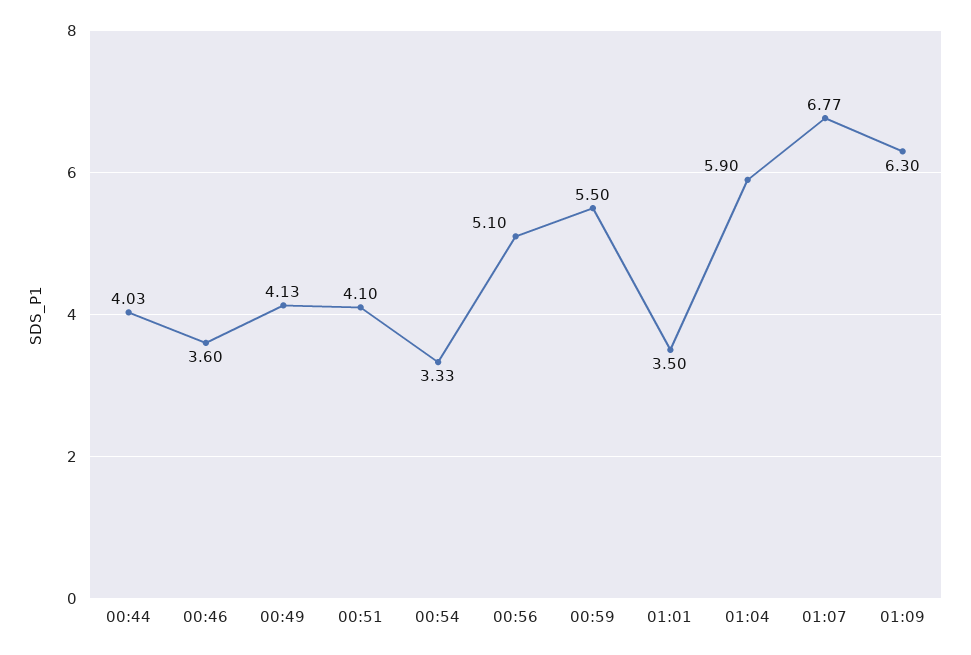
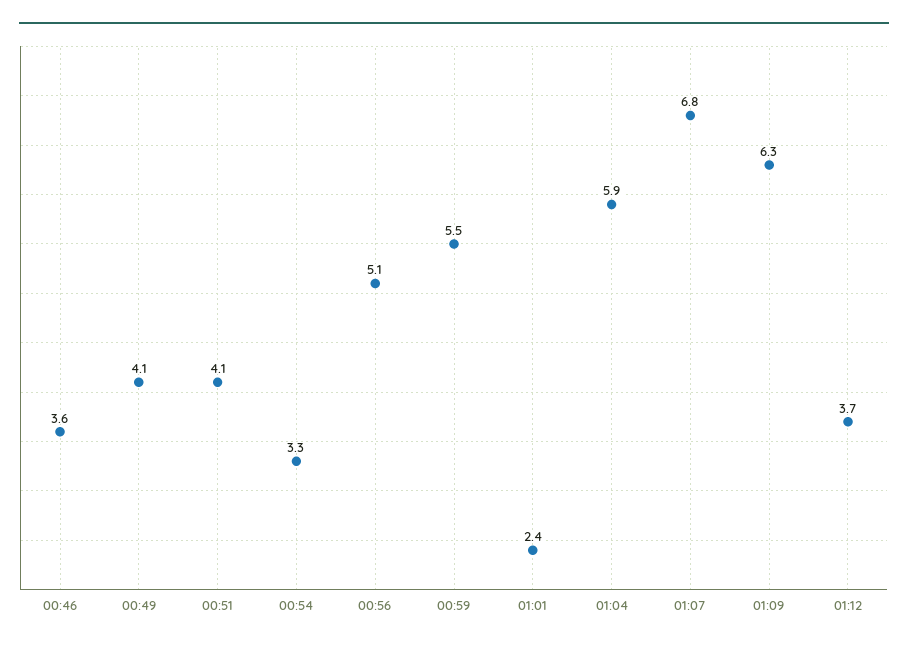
00:44: 4.03 -> none
01:01: 3.5 -> 2.4
01:12: none -> 3.7

